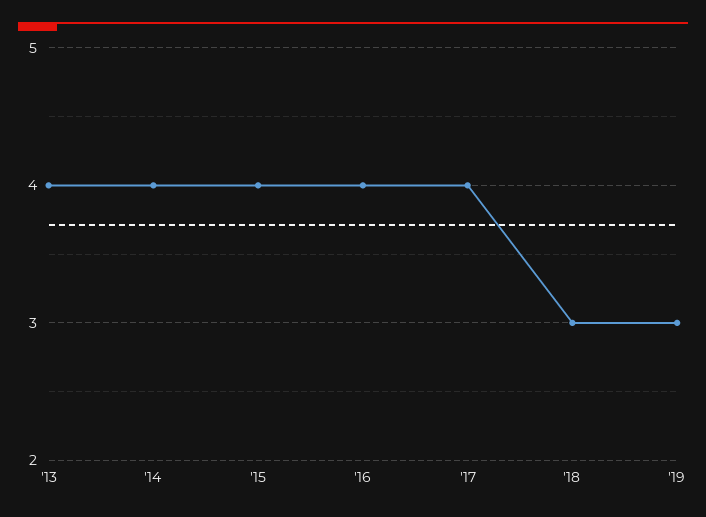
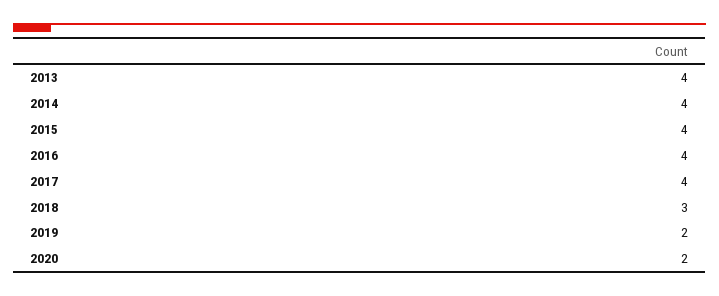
'19: 3 -> 2
2020: none -> 2

